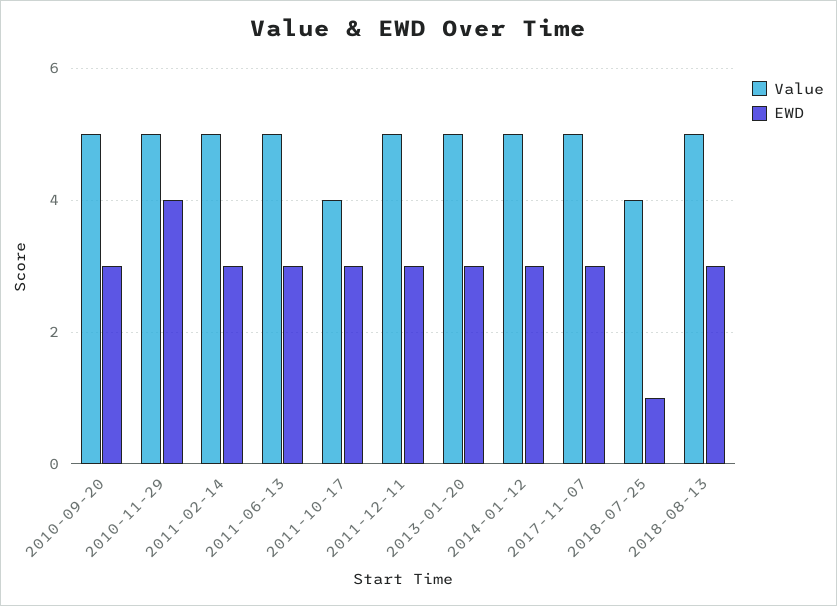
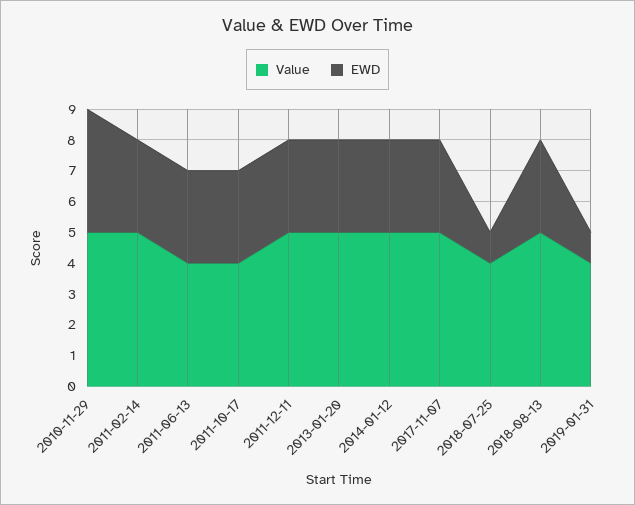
Value, 2010-09-20: 5 -> none
EWD, 2010-09-20: 3 -> none
Value, 2011-06-13: 5 -> 4
Value, 2019-01-31: none -> 4
EWD, 2019-01-31: none -> 1

